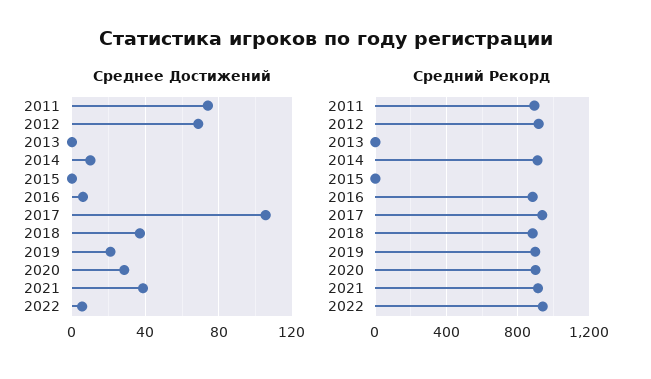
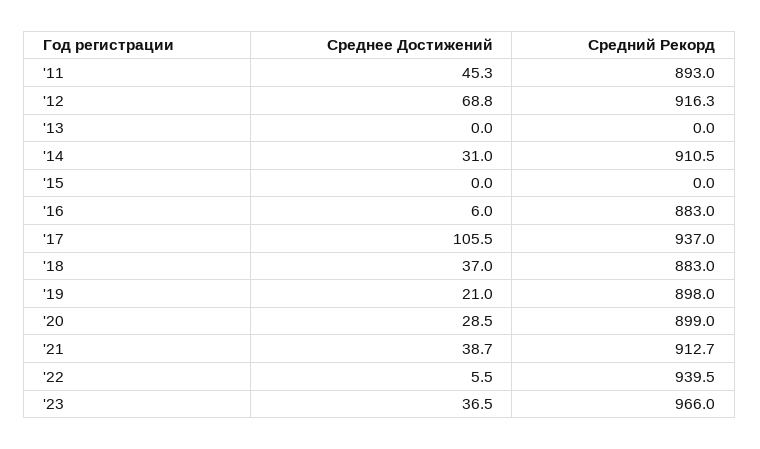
Среднее Достижений, 2011: 75 -> 45.3
Среднее Достижений, 2014: 10 -> 31
Среднее Достижений, '23: none -> 36.5
Средний Рекорд, '23: none -> 966

